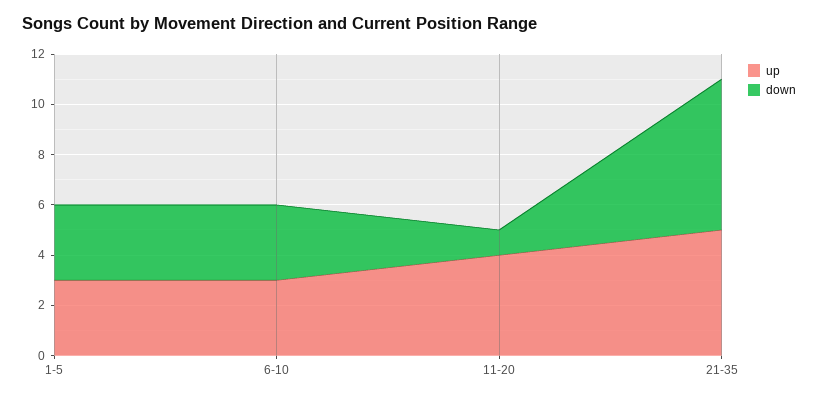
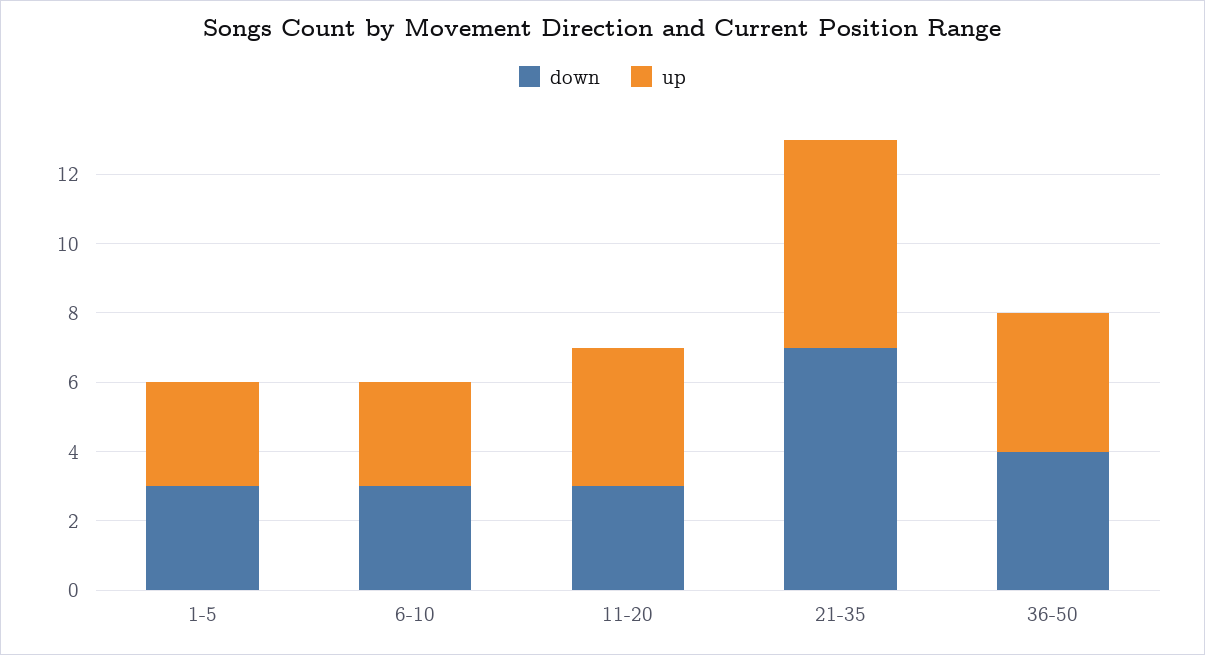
down, 11-20: 1 -> 3
up, 21-35: 5 -> 6
down, 21-35: 6 -> 7
down, 36-50: none -> 4
up, 36-50: none -> 4

